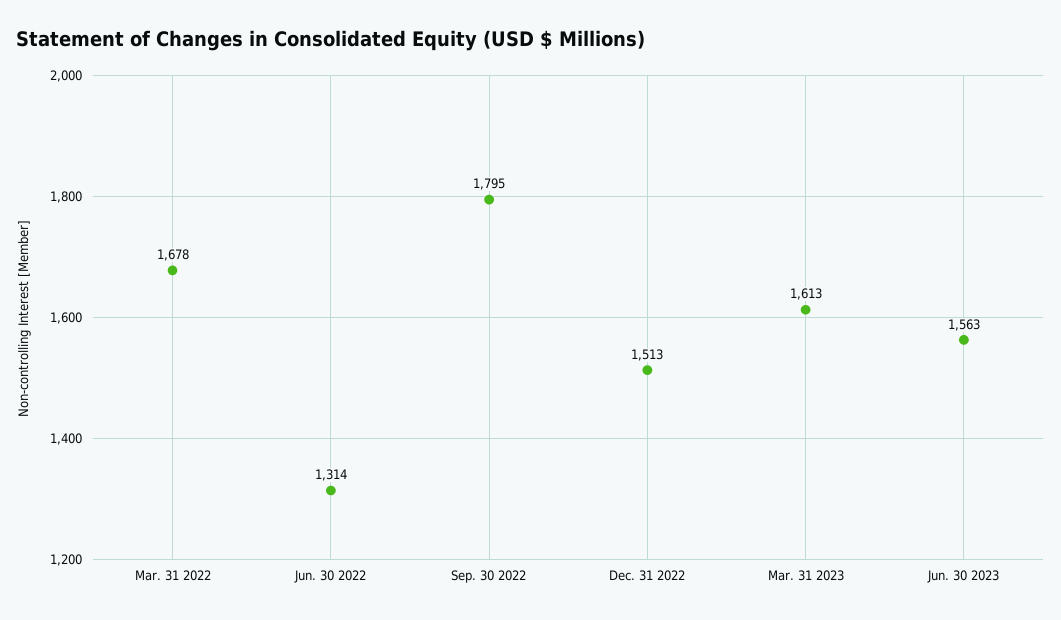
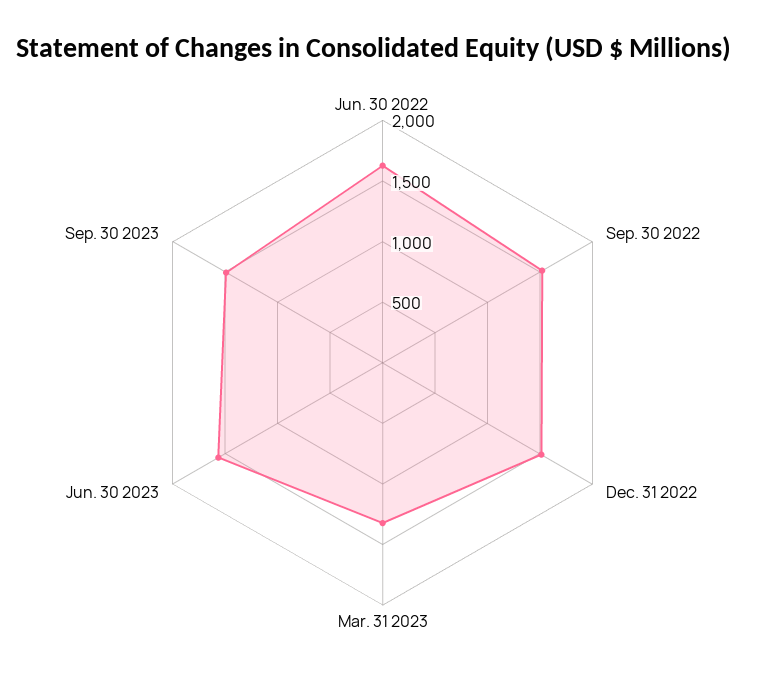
Mar. 31 2022: 1678 -> none
Jun. 30 2022: 1314 -> 1600
Sep. 30 2022: 1795 -> 1500
Mar. 31 2023: 1613 -> 1300
Sep. 30 2023: none -> 1500

